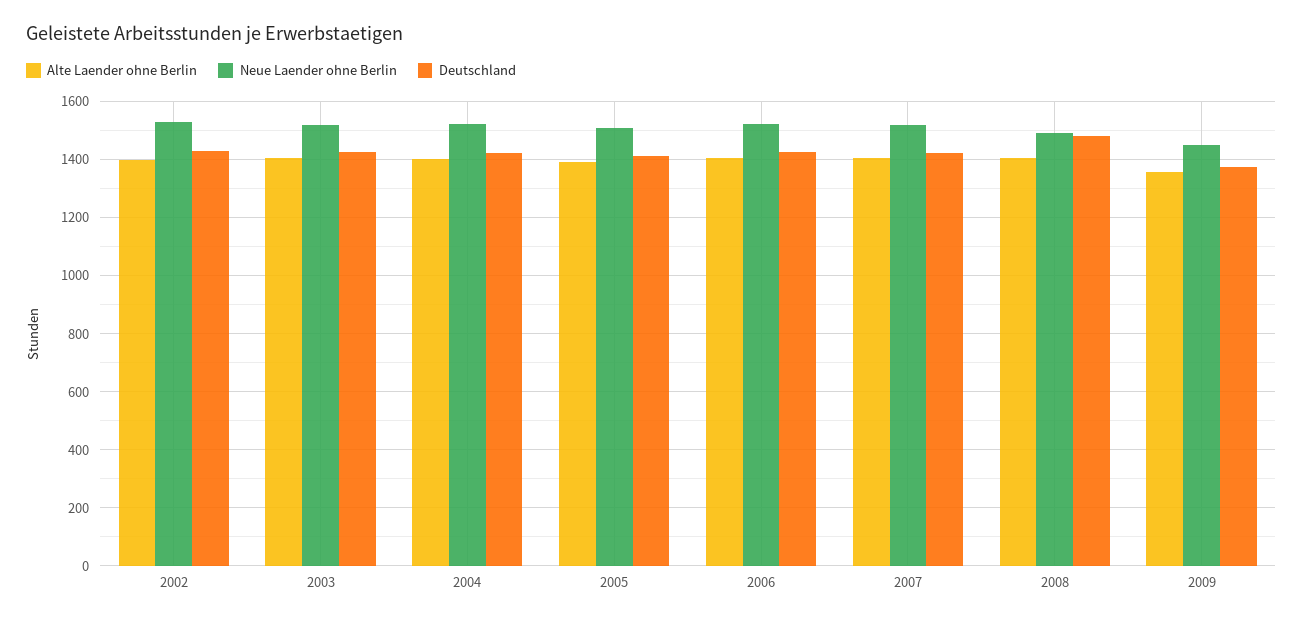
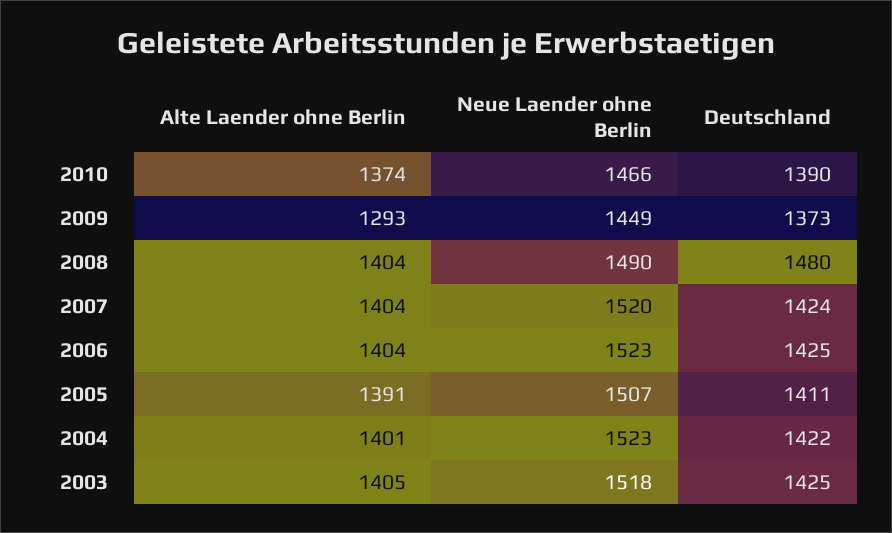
Alte Laender ohne Berlin, 2002: 1400 -> none
Neue Laender ohne Berlin, 2002: 1525 -> none
Deutschland, 2002: 1425 -> none
Alte Laender ohne Berlin, 2009: 1350 -> 1293
Alte Laender ohne Berlin, 2010: none -> 1374
Neue Laender ohne Berlin, 2010: none -> 1466
Deutschland, 2010: none -> 1390

